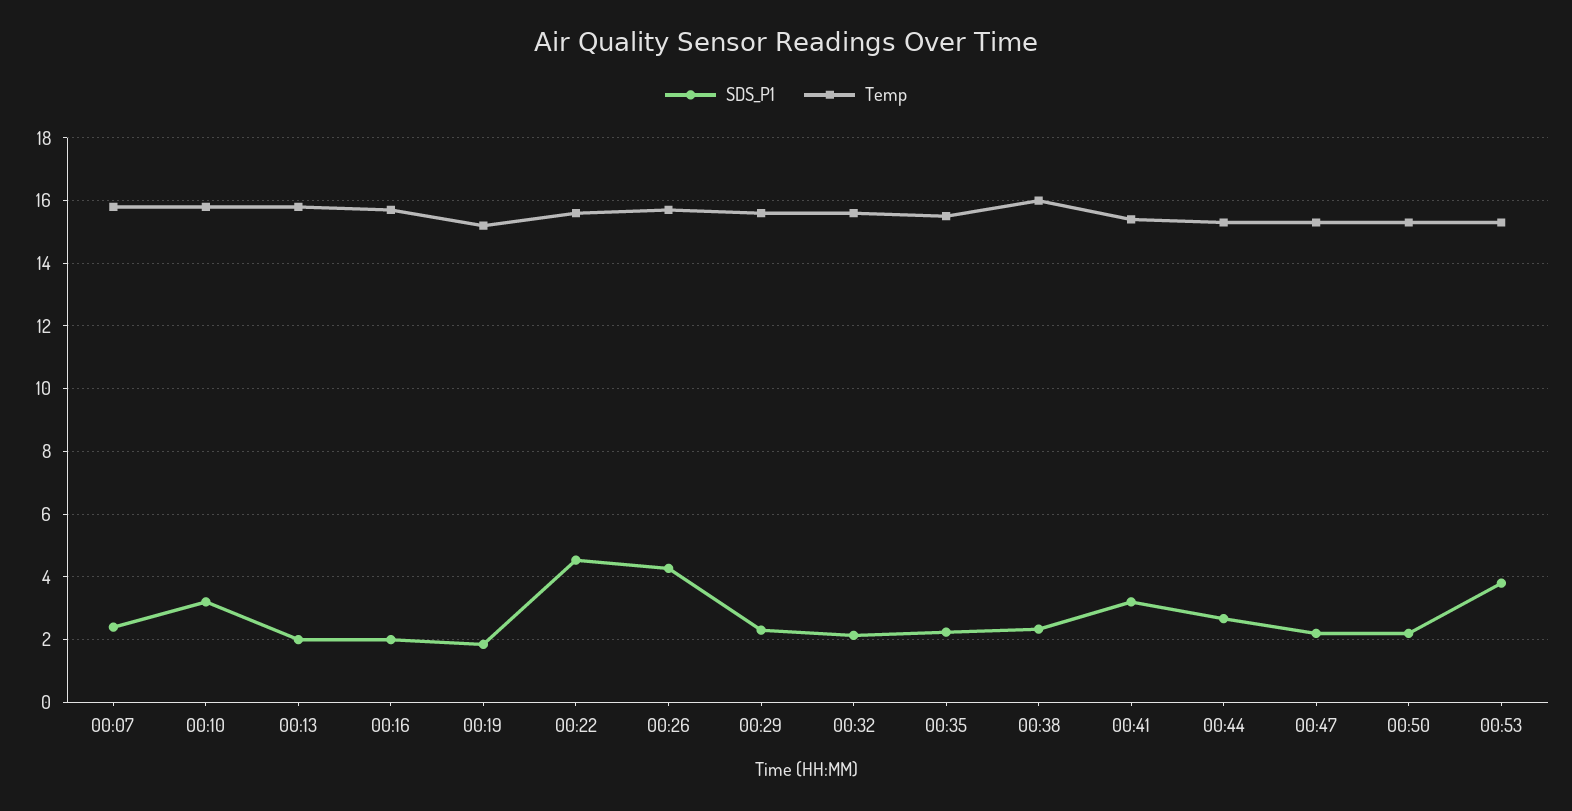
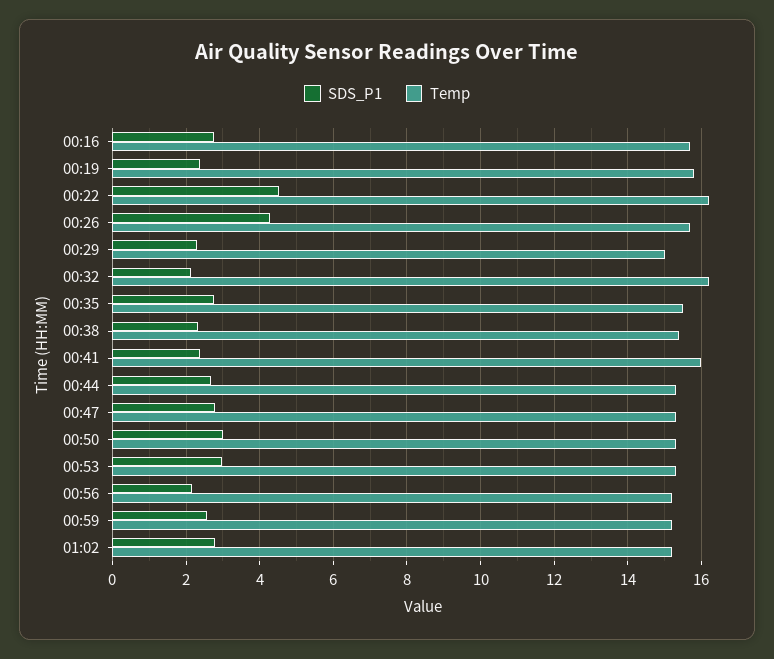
SDS_P1, 00:07: 2.4 -> none
Temp, 00:07: 15.8 -> none
SDS_P1, 00:10: 3.2 -> none
Temp, 00:10: 15.8 -> none
SDS_P1, 00:13: 2 -> none
Temp, 00:13: 15.8 -> none
SDS_P1, 00:16: 2 -> 2.8
SDS_P1, 00:19: 1.8 -> 2.4
Temp, 00:19: 15.2 -> 15.8
Temp, 00:22: 15.6 -> 16.2
Temp, 00:29: 15.6 -> 15
Temp, 00:32: 15.6 -> 16.2
SDS_P1, 00:35: 2.2 -> 2.8
Temp, 00:38: 16 -> 15.4
SDS_P1, 00:41: 3.2 -> 2.4
Temp, 00:41: 15.4 -> 16
SDS_P1, 00:47: 2.2 -> 2.8
SDS_P1, 00:50: 2.2 -> 3
SDS_P1, 00:53: 3.8 -> 3
SDS_P1, 00:56: none -> 2.2
Temp, 00:56: none -> 15.2
SDS_P1, 00:59: none -> 2.6
Temp, 00:59: none -> 15.2
SDS_P1, 01:02: none -> 2.8
Temp, 01:02: none -> 15.2

